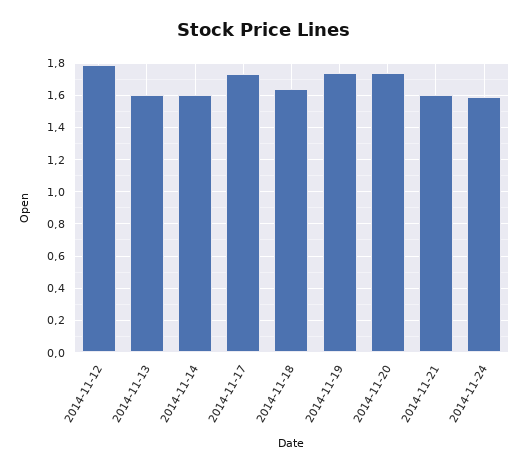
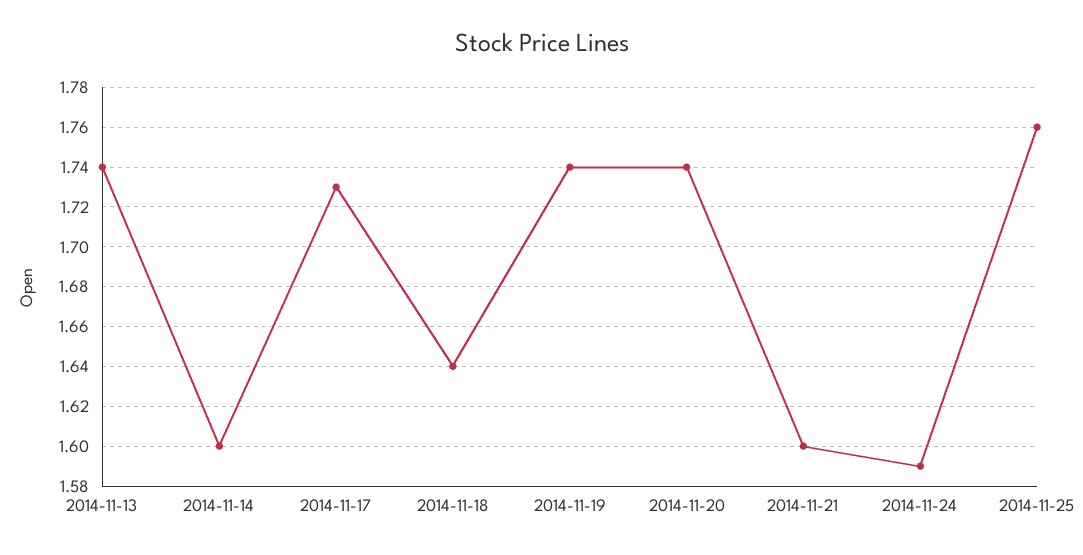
2014-11-12: 1.8 -> none
2014-11-13: 1.6 -> 1.74
2014-11-25: none -> 1.76

